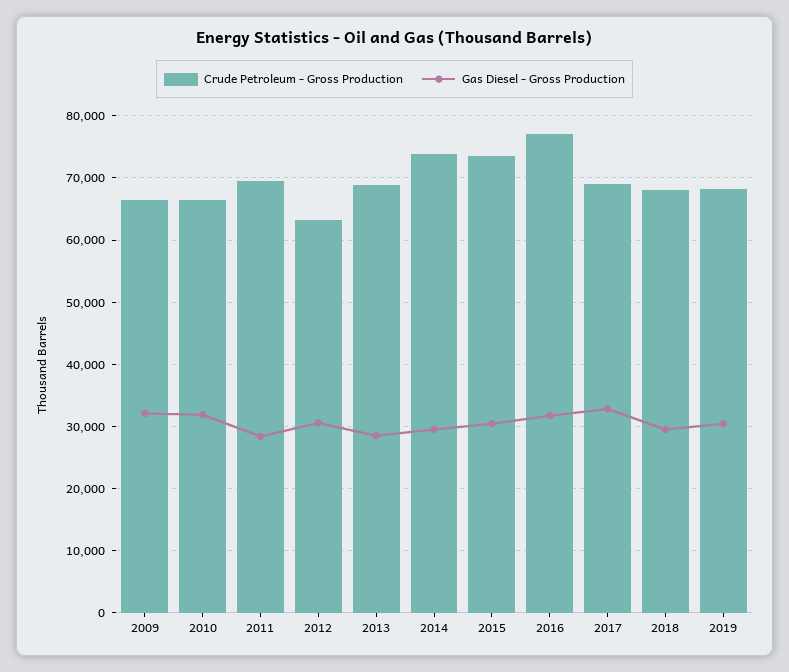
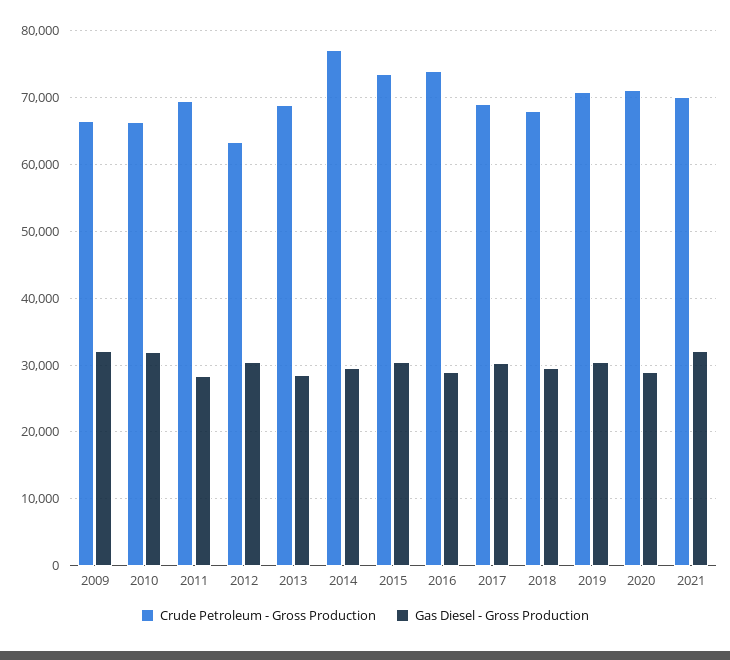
Crude Petroleum - Gross Production, 2014: 74000 -> 77000
Crude Petroleum - Gross Production, 2016: 77000 -> 74000
Gas Diesel - Gross Production, 2016: 32000 -> 29000
Gas Diesel - Gross Production, 2017: 33000 -> 30000
Crude Petroleum - Gross Production, 2019: 68000 -> 71000
Crude Petroleum - Gross Production, 2020: none -> 71000
Gas Diesel - Gross Production, 2020: none -> 29000
Crude Petroleum - Gross Production, 2021: none -> 70000
Gas Diesel - Gross Production, 2021: none -> 32000

